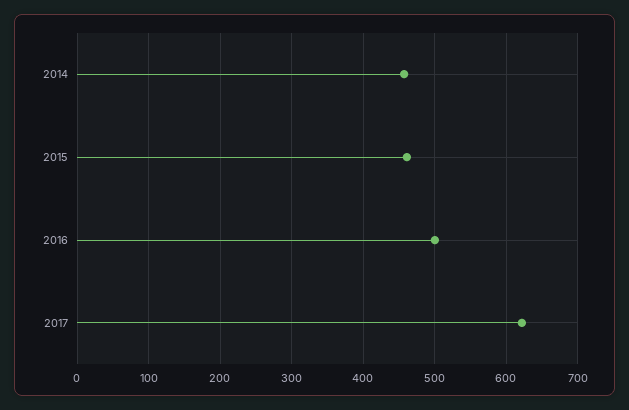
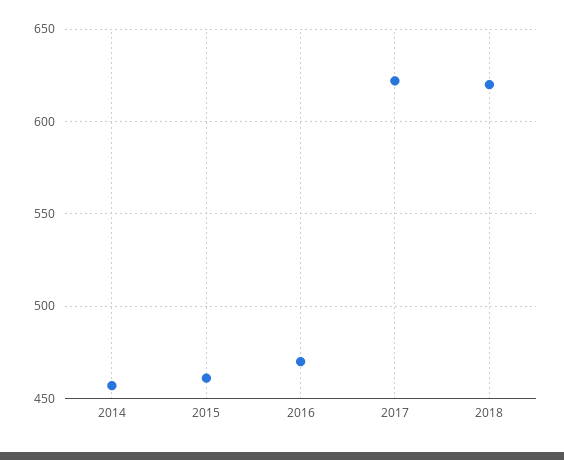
2016: 500 -> 470
2018: none -> 620

